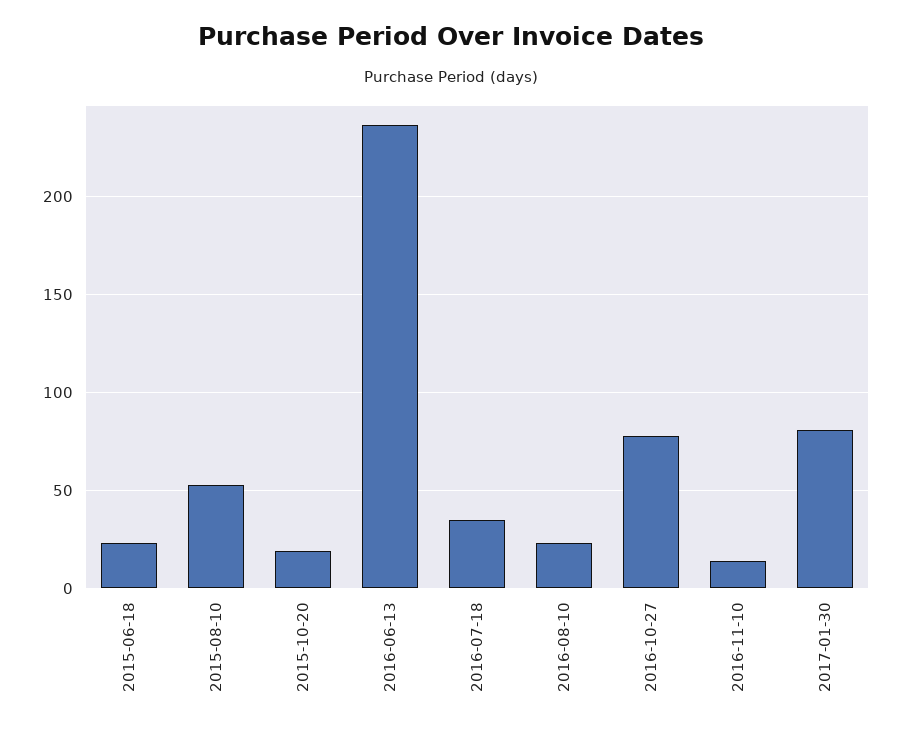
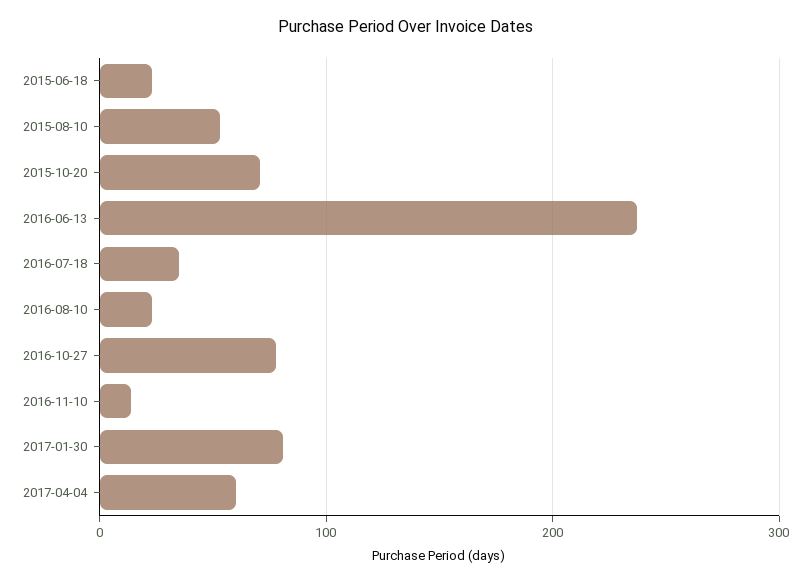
2015-10-20: 20 -> 70
2017-04-04: none -> 60

